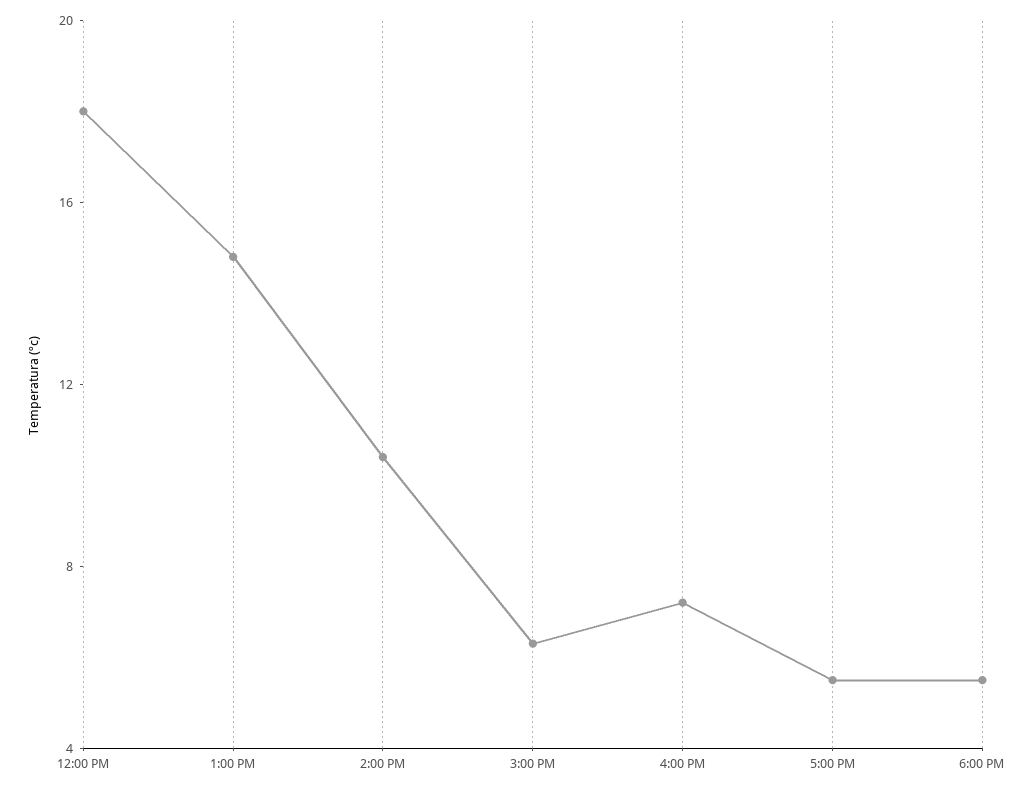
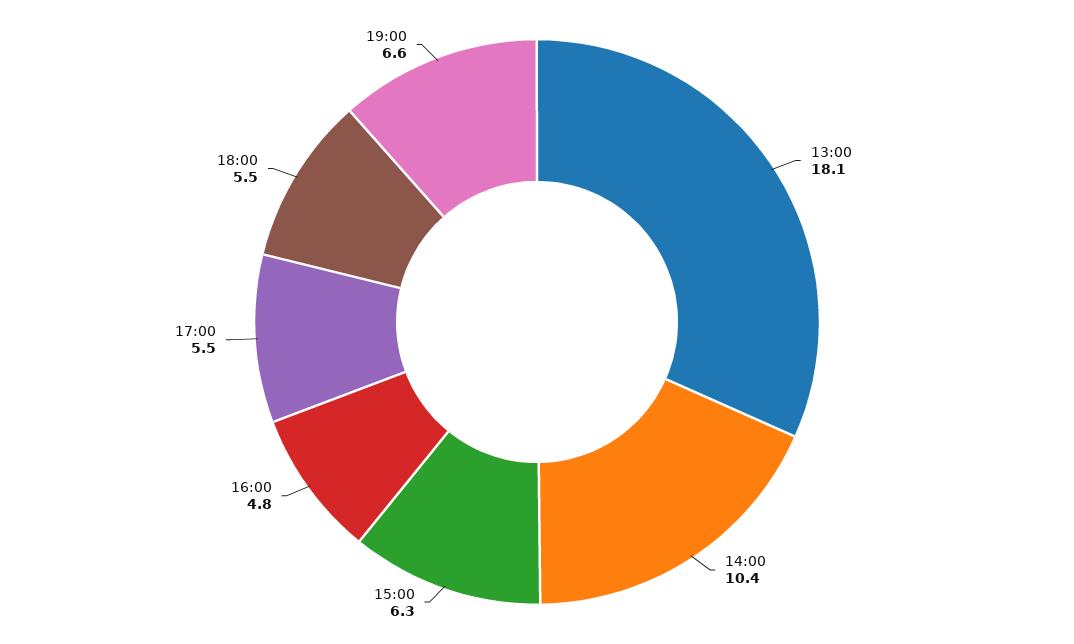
12:00 PM: 18 -> none
1:00 PM: 15 -> 18.1
4:00 PM: 7 -> 4.8
19:00: none -> 6.6

